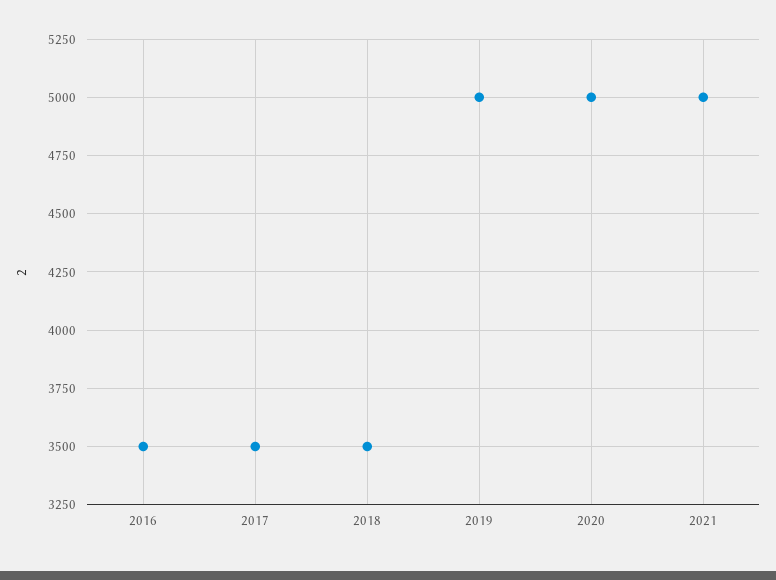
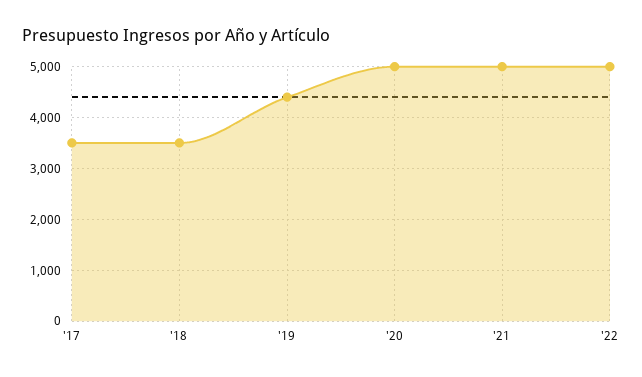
2016: 3500 -> none
2019: 5000 -> 4400
'22: none -> 5000

